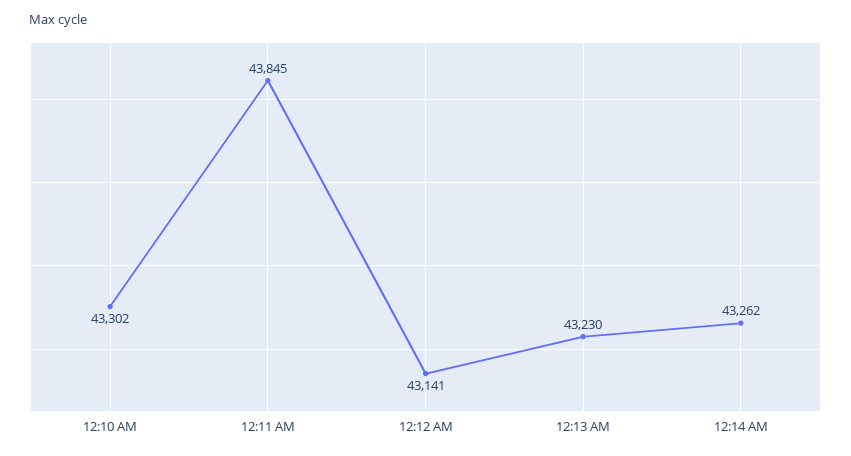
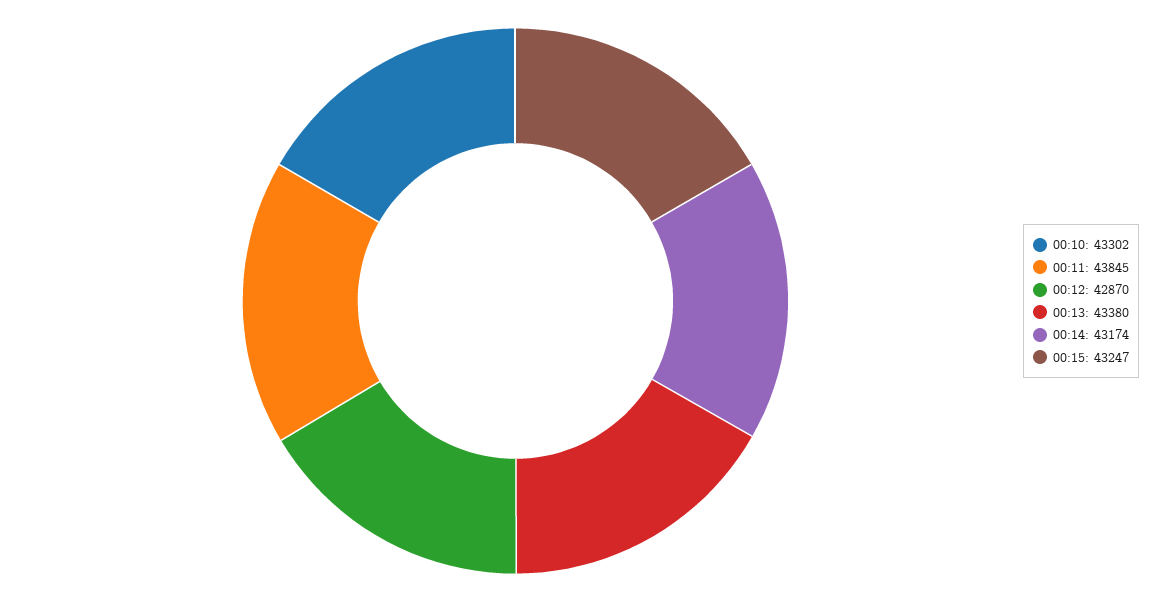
12:12 AM: 43141 -> 42870
12:13 AM: 43230 -> 43380
12:14 AM: 43262 -> 43174
00:15: none -> 43247

